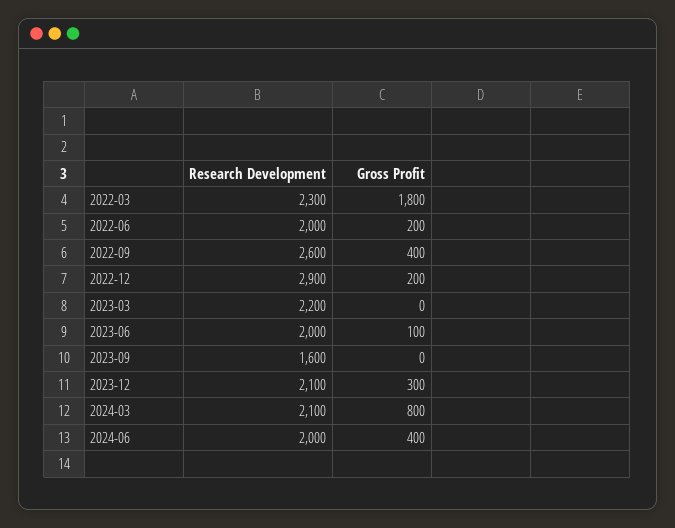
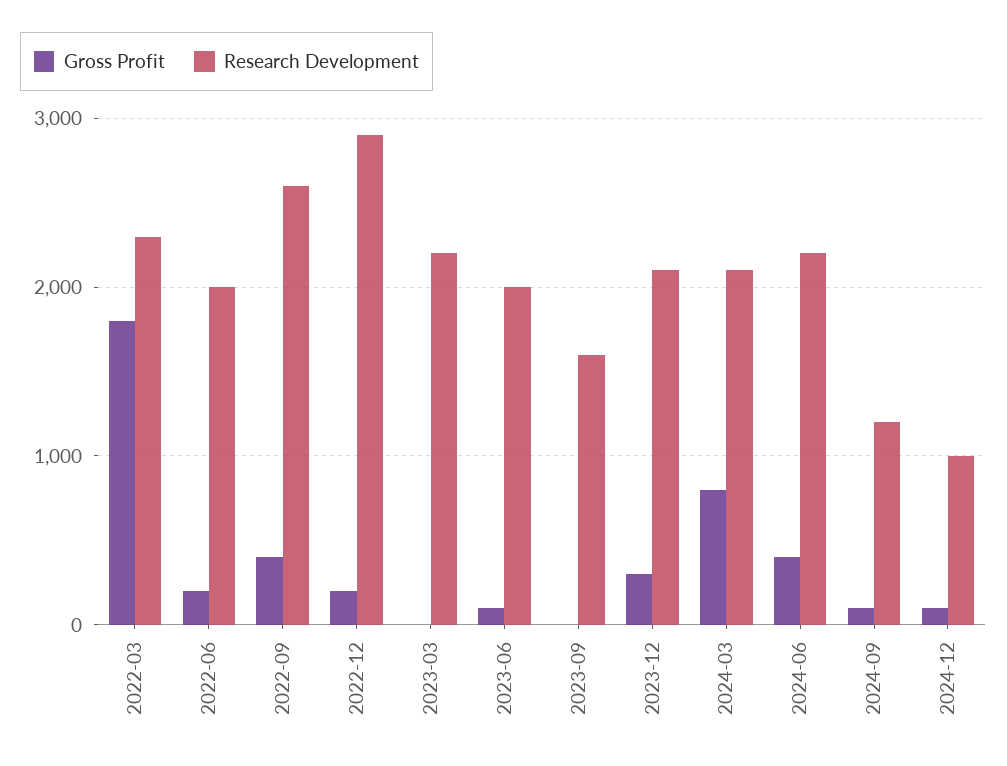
Research Development, 2024-06: 2000 -> 2200
Gross Profit, 2024-09: none -> 100
Research Development, 2024-09: none -> 1200
Gross Profit, 2024-12: none -> 100
Research Development, 2024-12: none -> 1000

